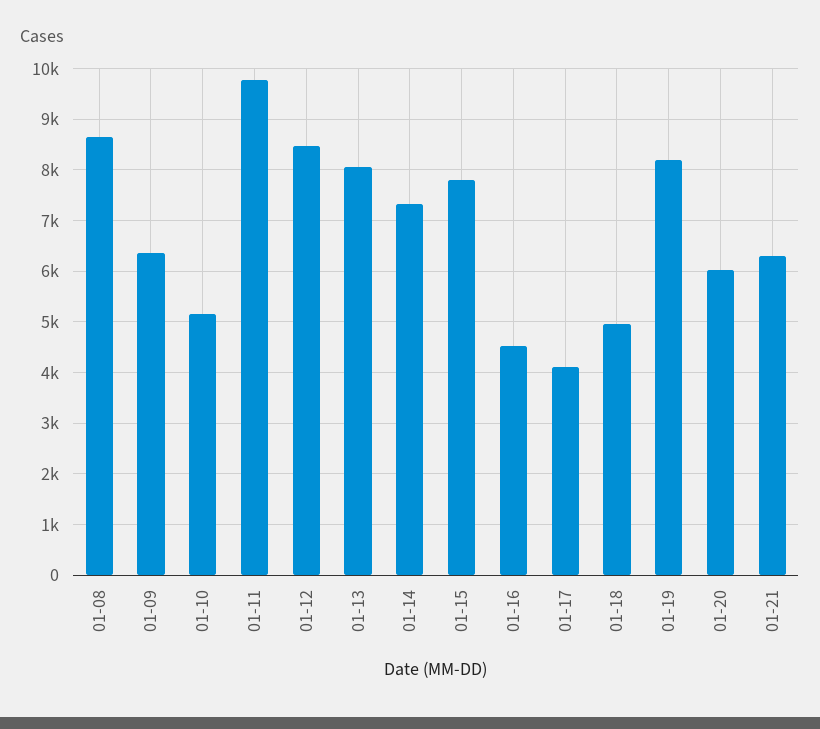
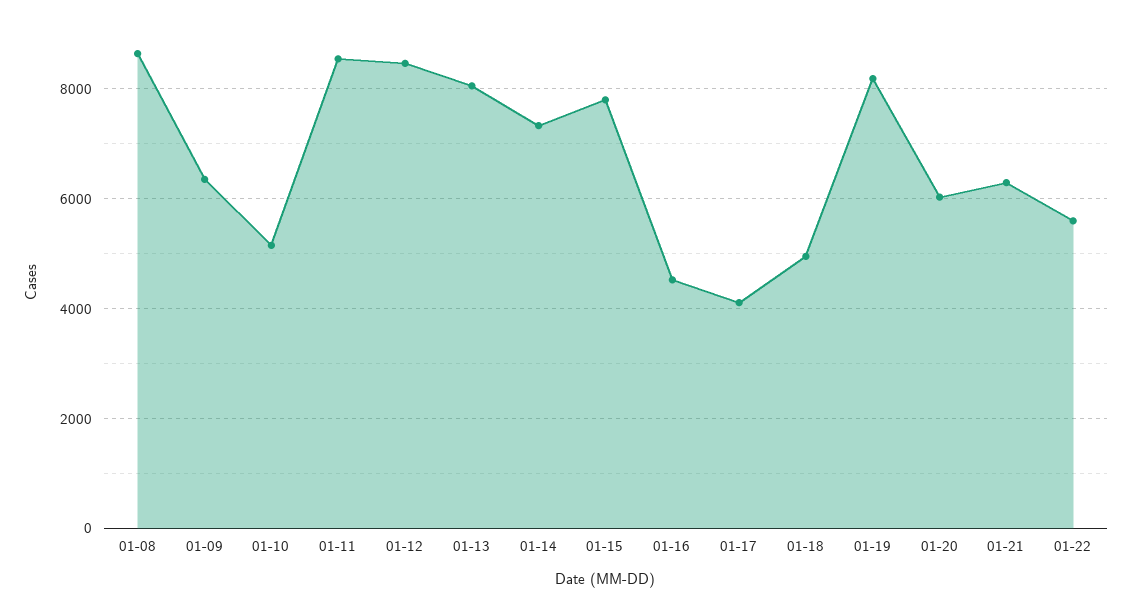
01-11: 9800 -> 8600
01-22: none -> 5600

